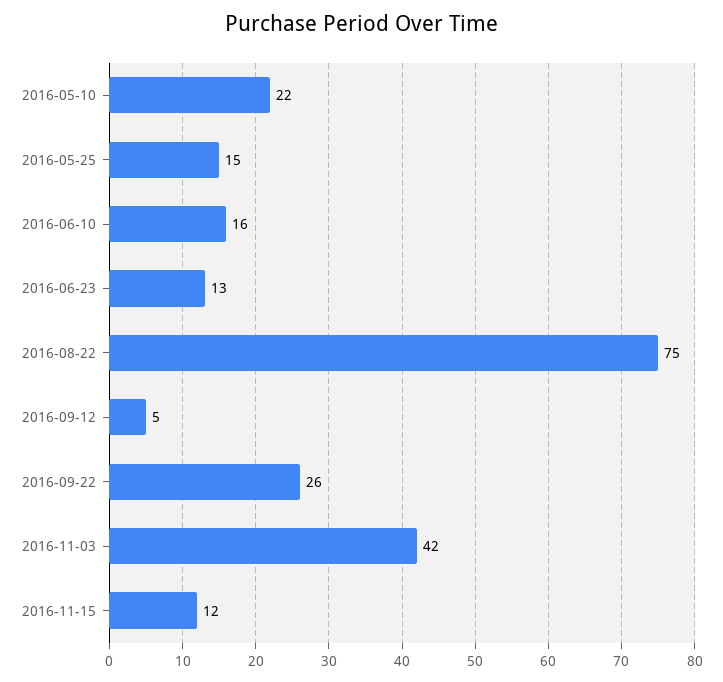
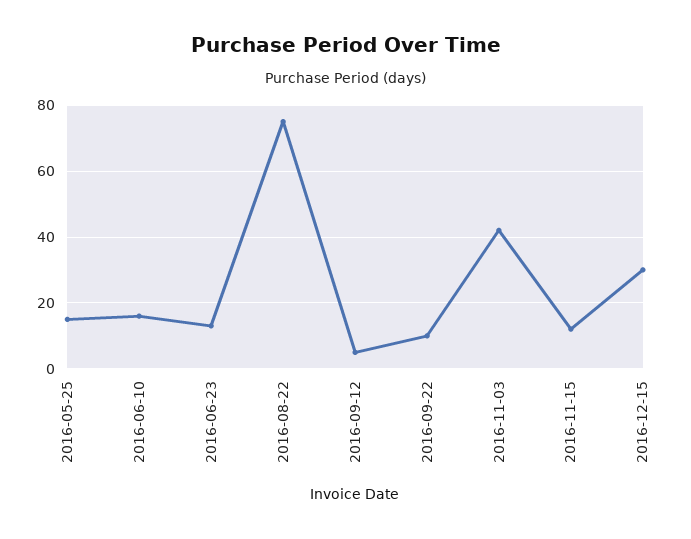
2016-05-10: 22 -> none
2016-09-22: 26 -> 10
2016-12-15: none -> 30

